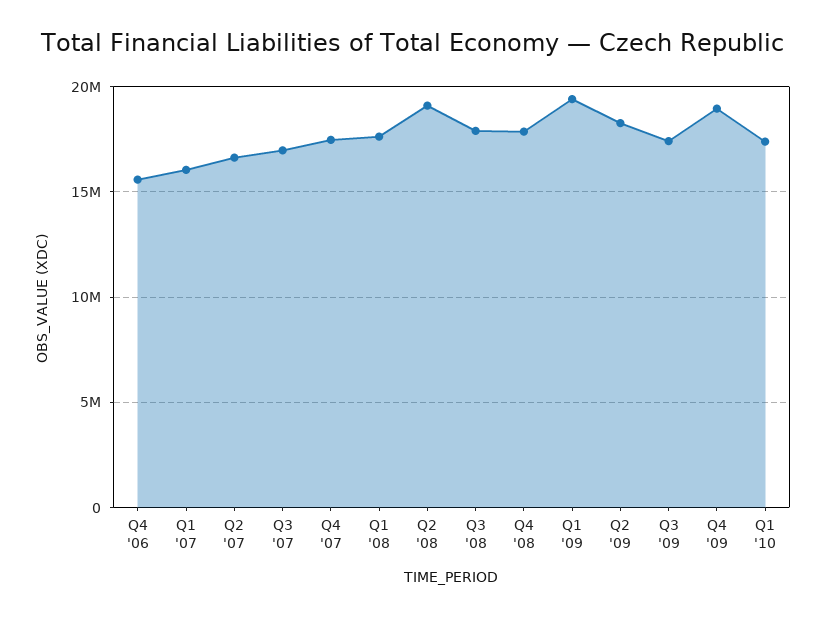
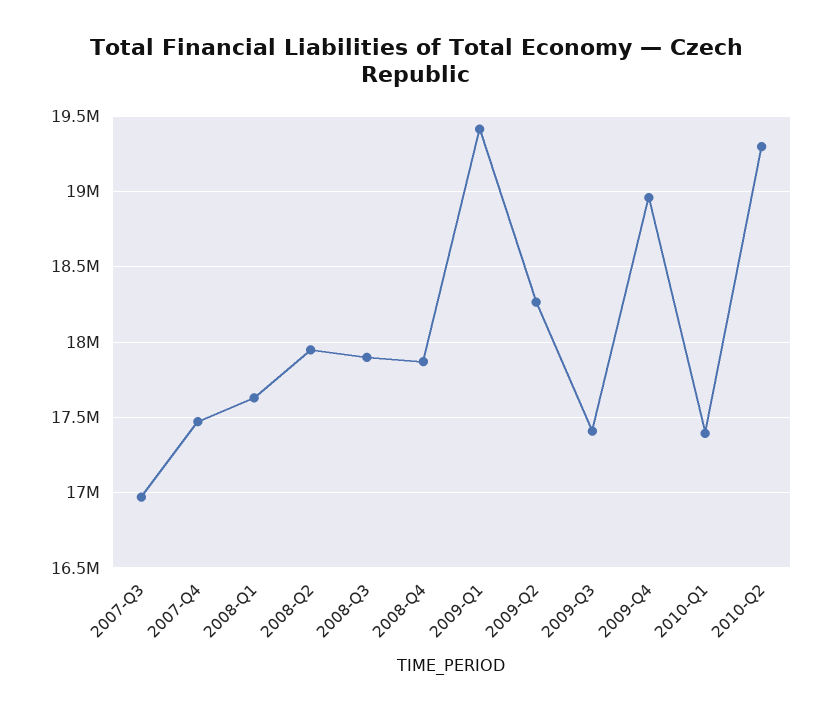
Q4 '06: 15500000 -> none
Q1 '07: 16000000 -> none
Q2 '07: 16500000 -> none
Q2 '08: 19000000 -> 17950000
2010-Q2: none -> 19300000

